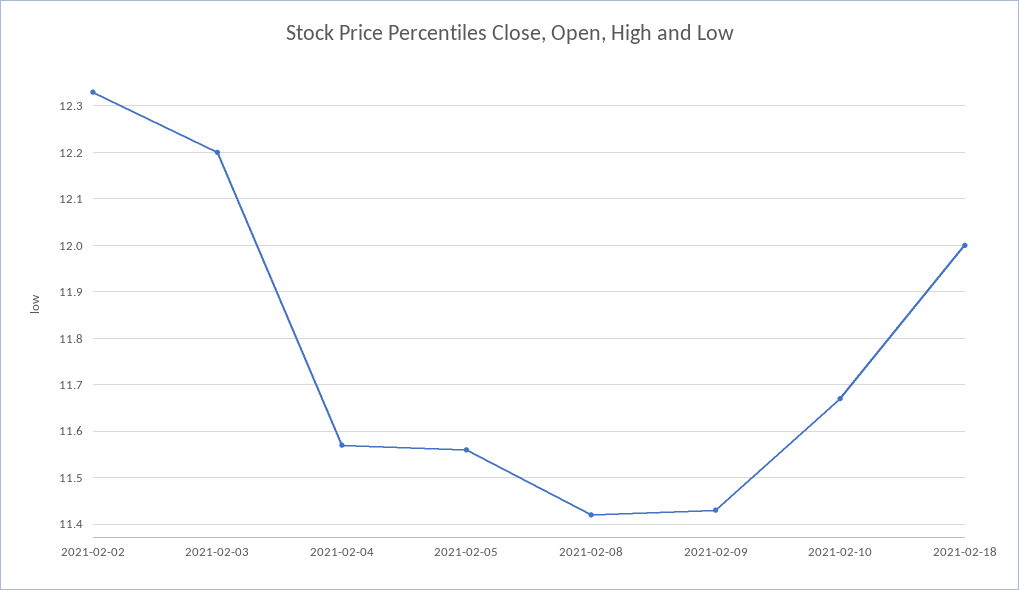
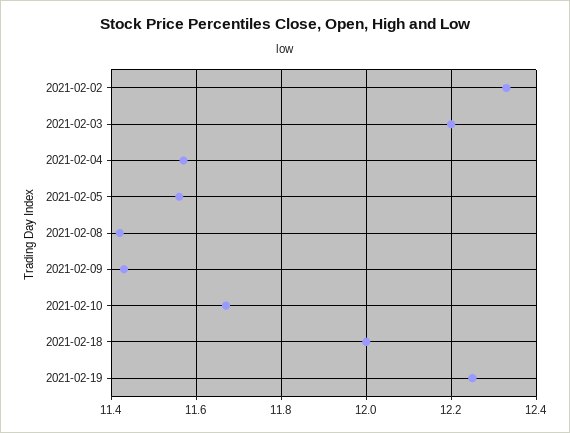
2021-02-19: none -> 12.25

